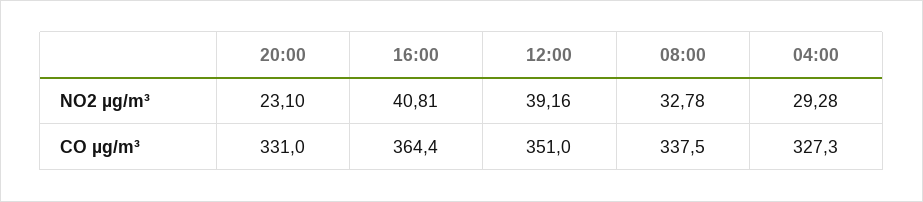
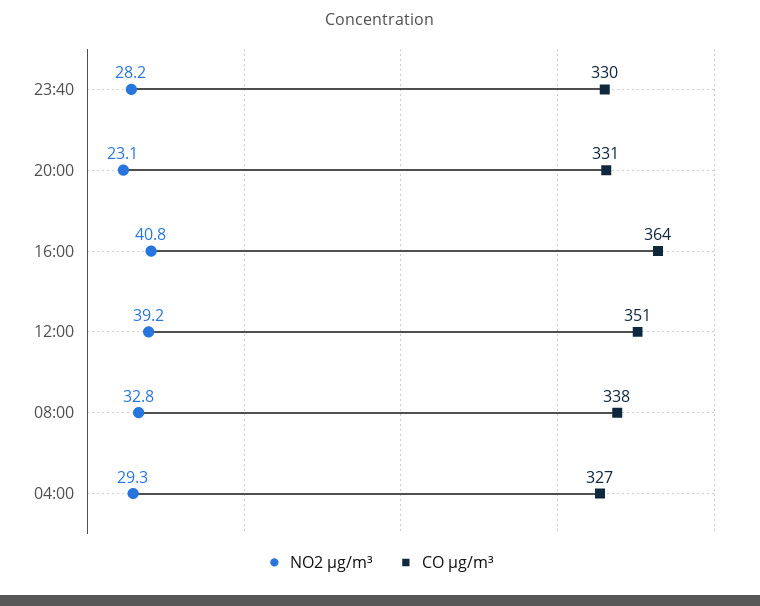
NO2 µg/m³, 23:40: none -> 28.2
CO µg/m³, 23:40: none -> 330

